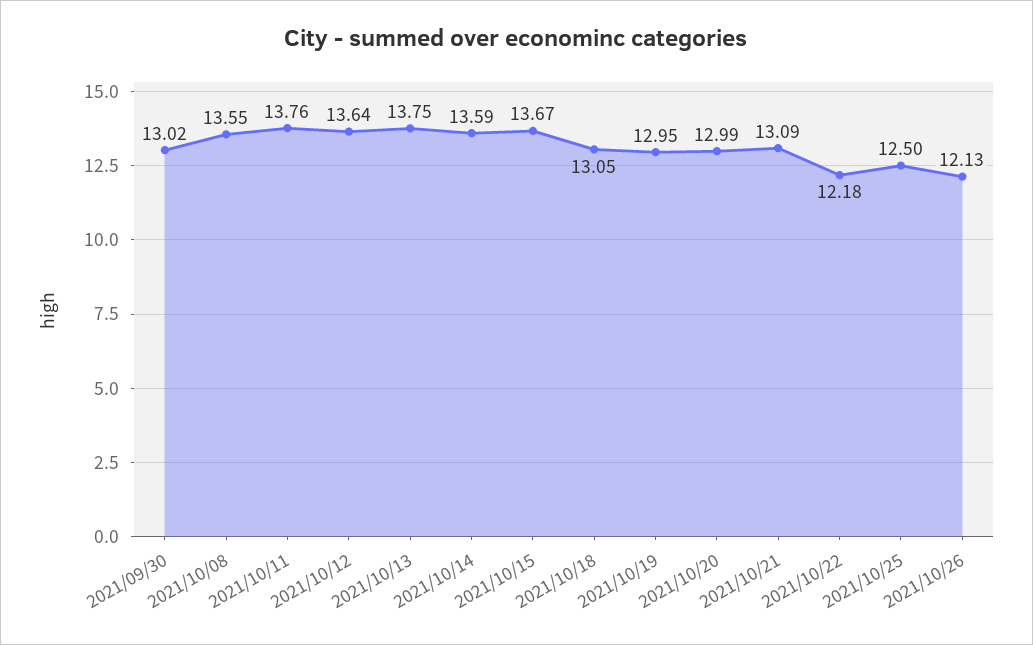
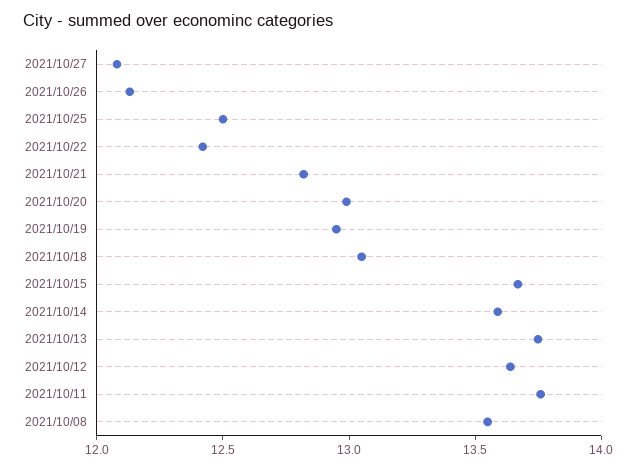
2021/09/30: 13.02 -> none
2021/10/21: 13.09 -> 12.8
2021/10/22: 12.18 -> 12.4
2021/10/27: none -> 12.1

